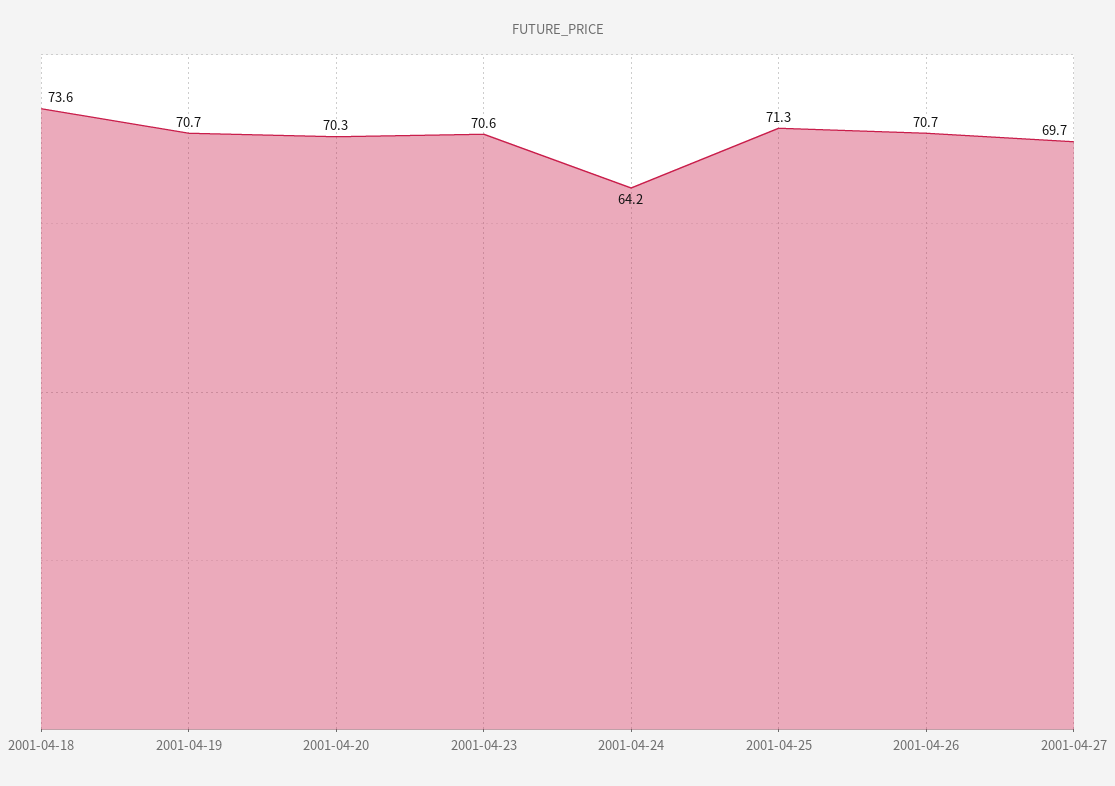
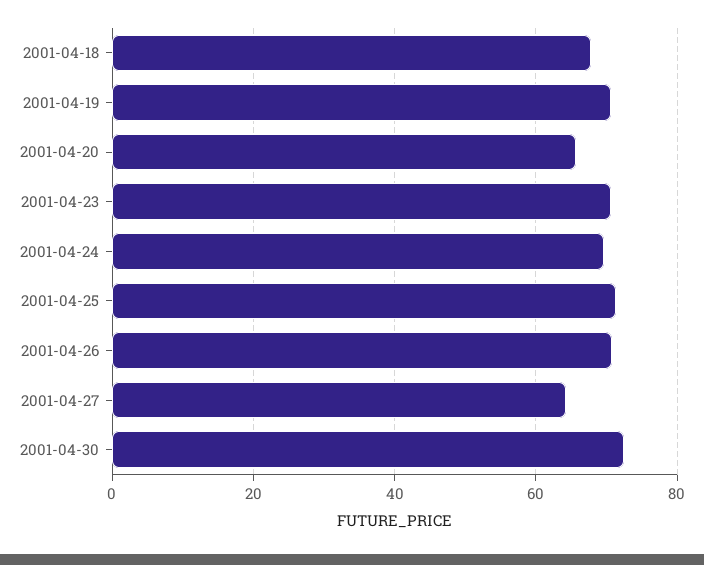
2001-04-18: 73.6 -> 68
2001-04-20: 70.3 -> 66
2001-04-24: 64.2 -> 70
2001-04-27: 69.7 -> 64
2001-04-30: none -> 72

